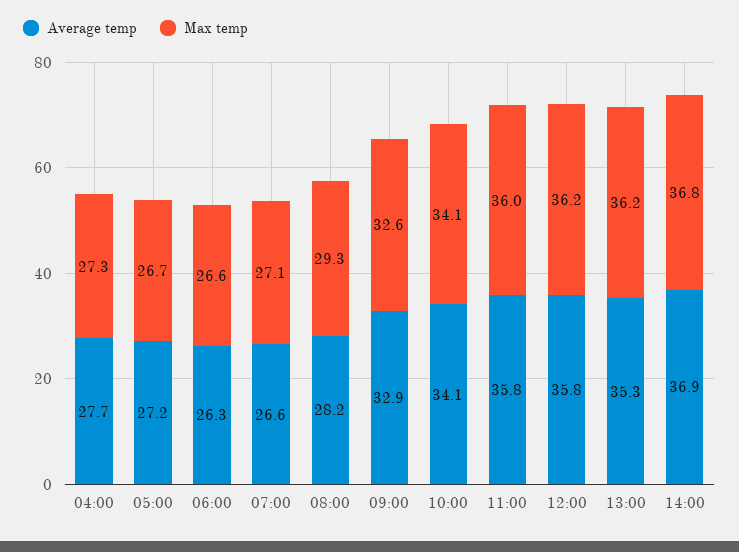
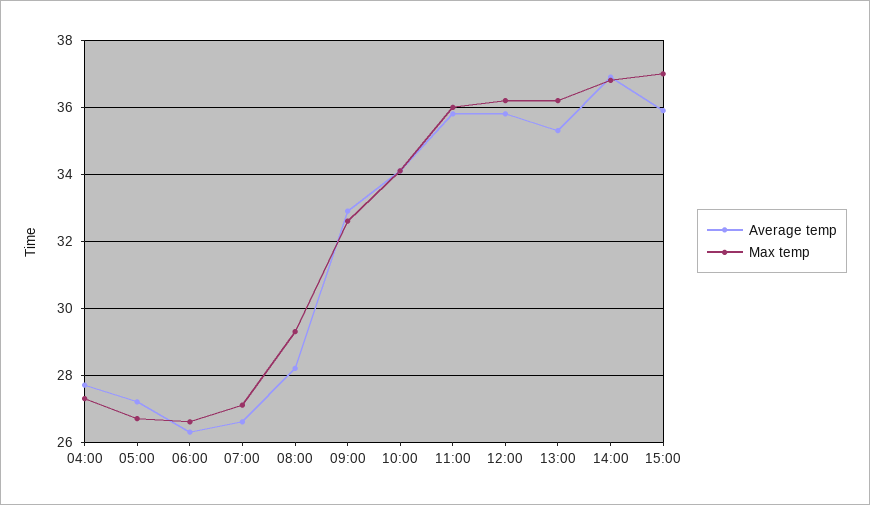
Average temp, 15:00: none -> 36
Max temp, 15:00: none -> 37

